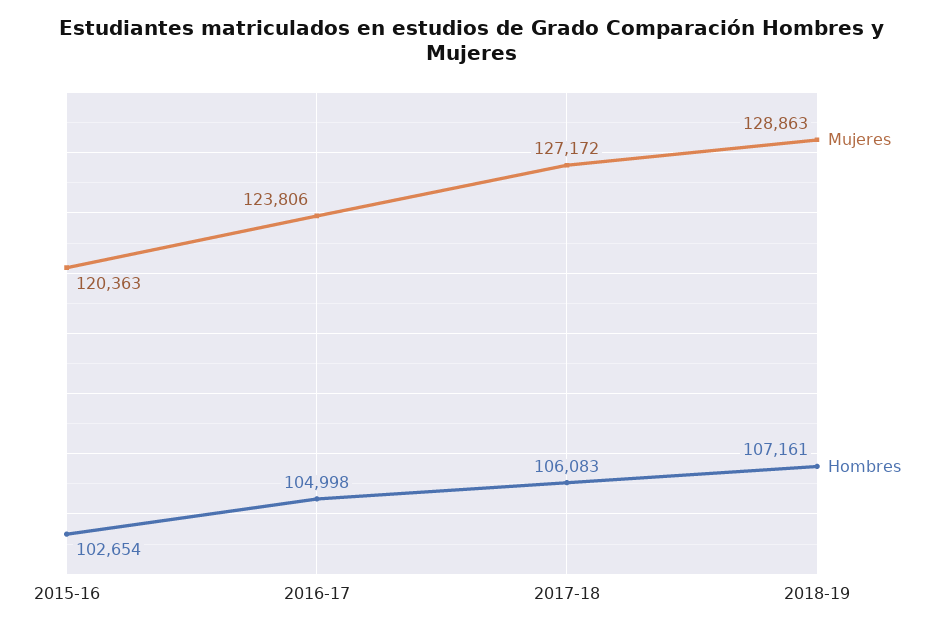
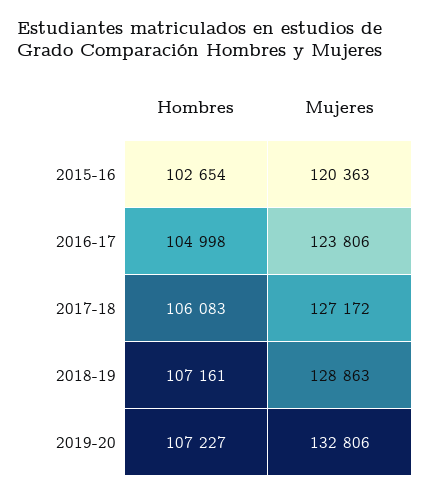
Hombres, 2019-20: none -> 107227
Mujeres, 2019-20: none -> 132806

